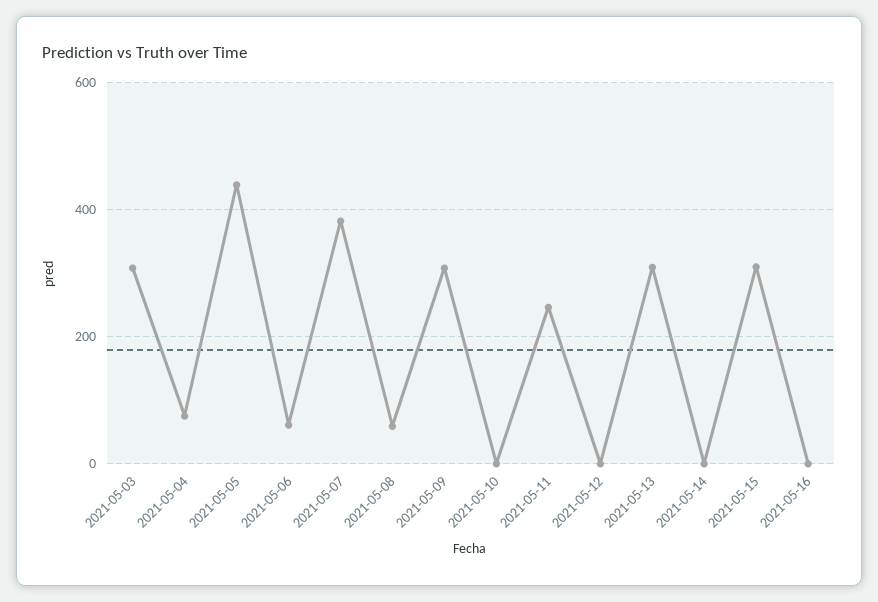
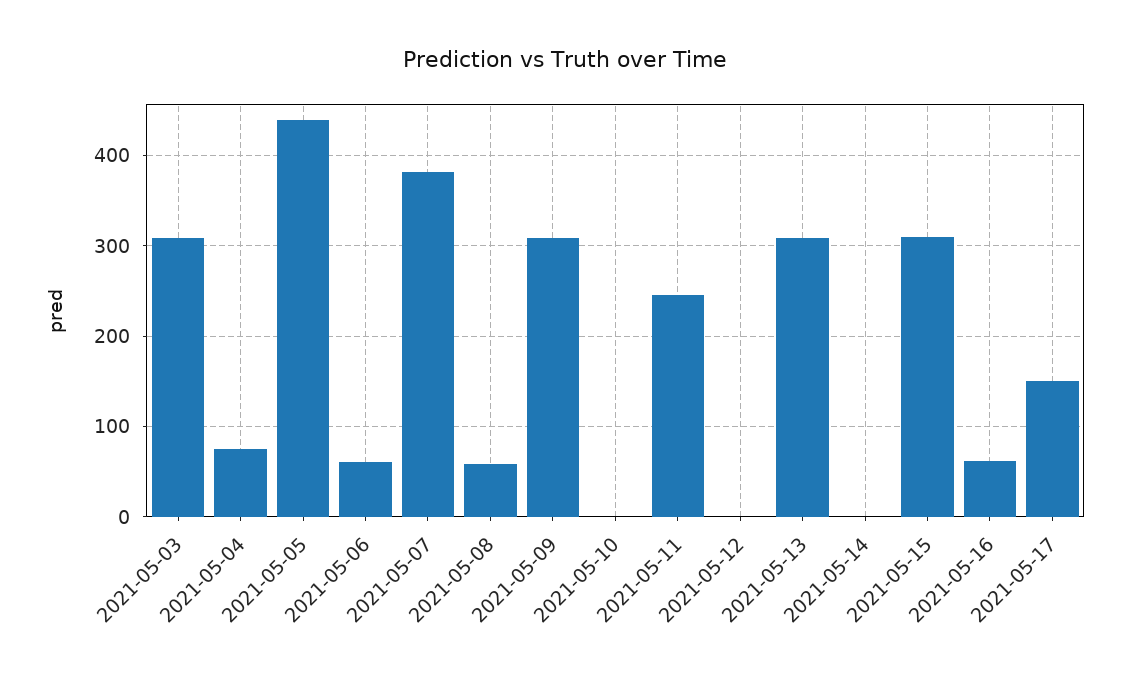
2021-05-16: 0 -> 60
2021-05-17: none -> 150

